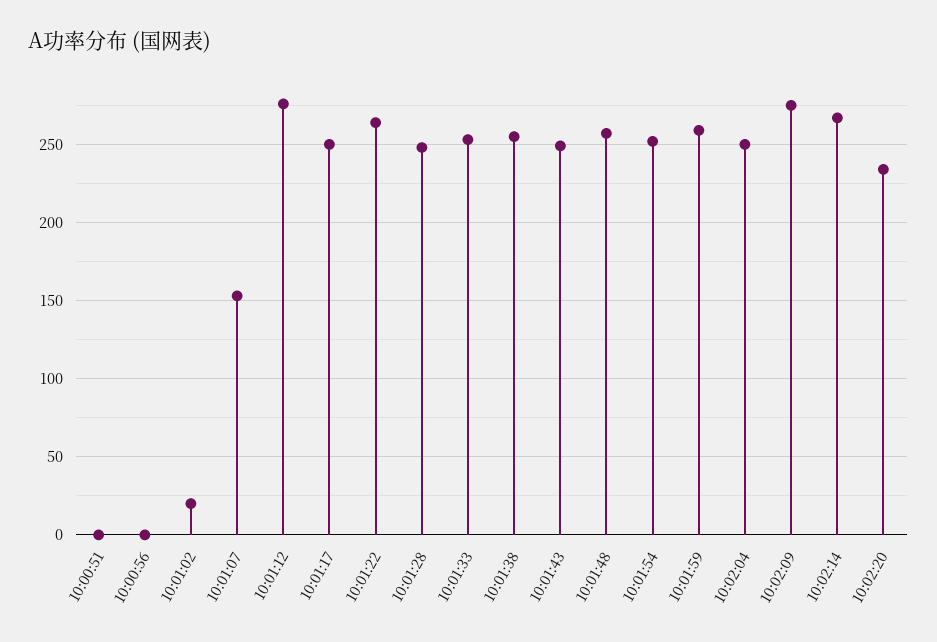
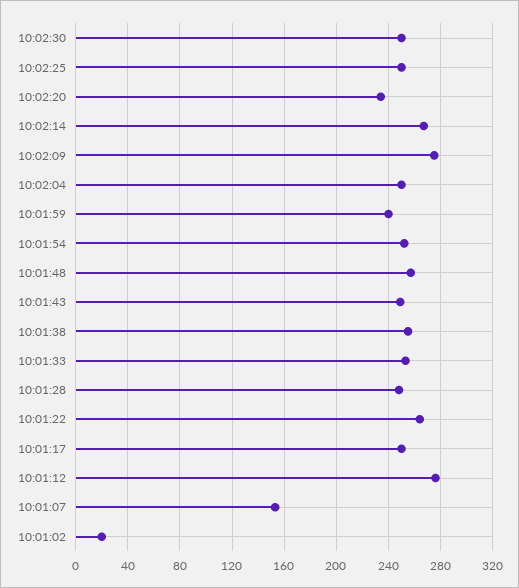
10:00:51: 0 -> none
10:00:56: 0 -> none
10:01:59: 260 -> 240
10:02:30: none -> 250
10:02:25: none -> 250

